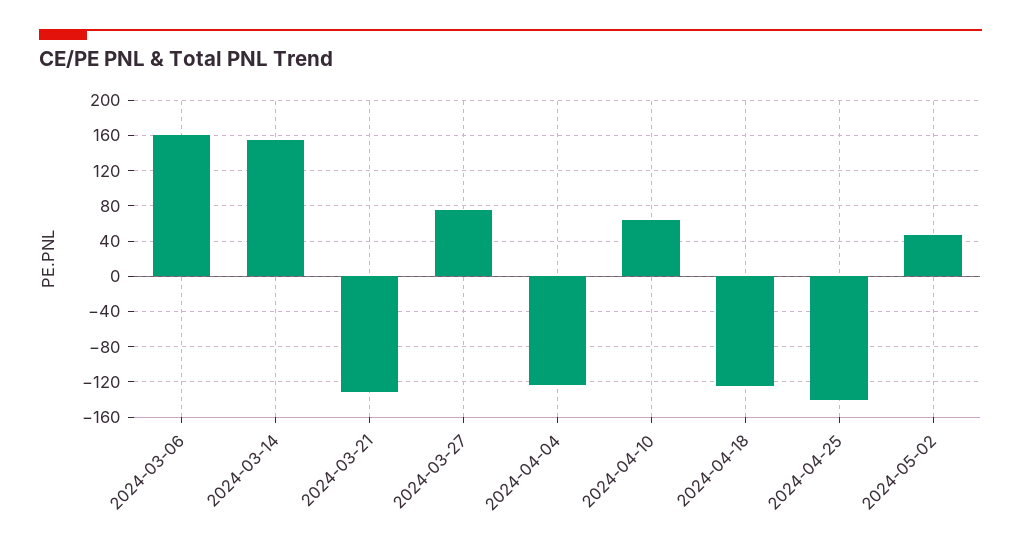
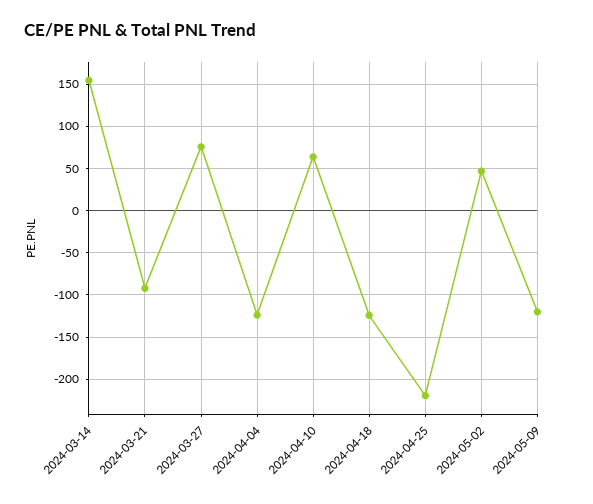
2024-03-06: 160 -> none
2024-03-21: -130 -> -90
2024-04-25: -140 -> -220
2024-05-09: none -> -120

